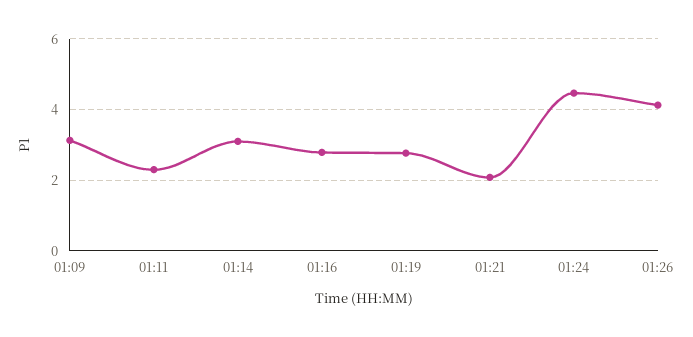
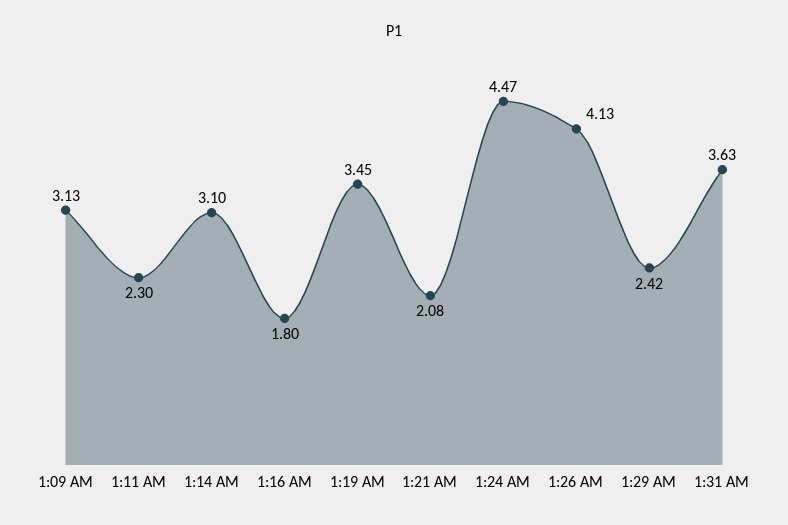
01:16: 2.8 -> 1.8
01:19: 2.8 -> 3.45
1:29 AM: none -> 2.42
1:31 AM: none -> 3.63

